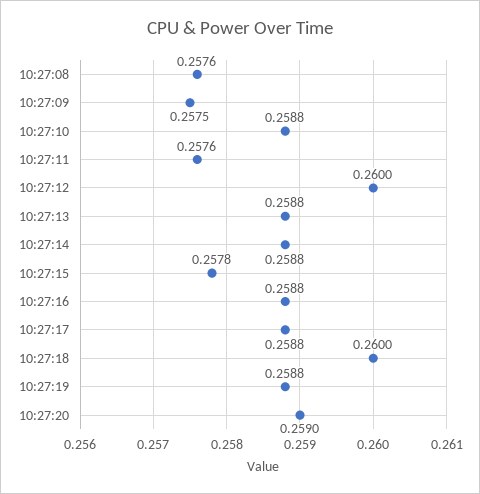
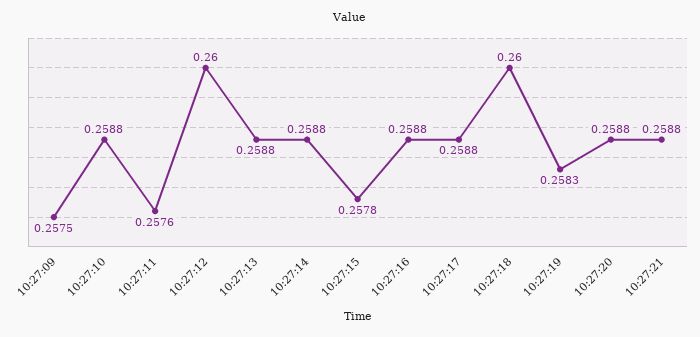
10:27:08: 0.2576 -> none
10:27:19: 0.2588 -> 0.2583
10:27:20: 0.259 -> 0.2588
10:27:21: none -> 0.2588

